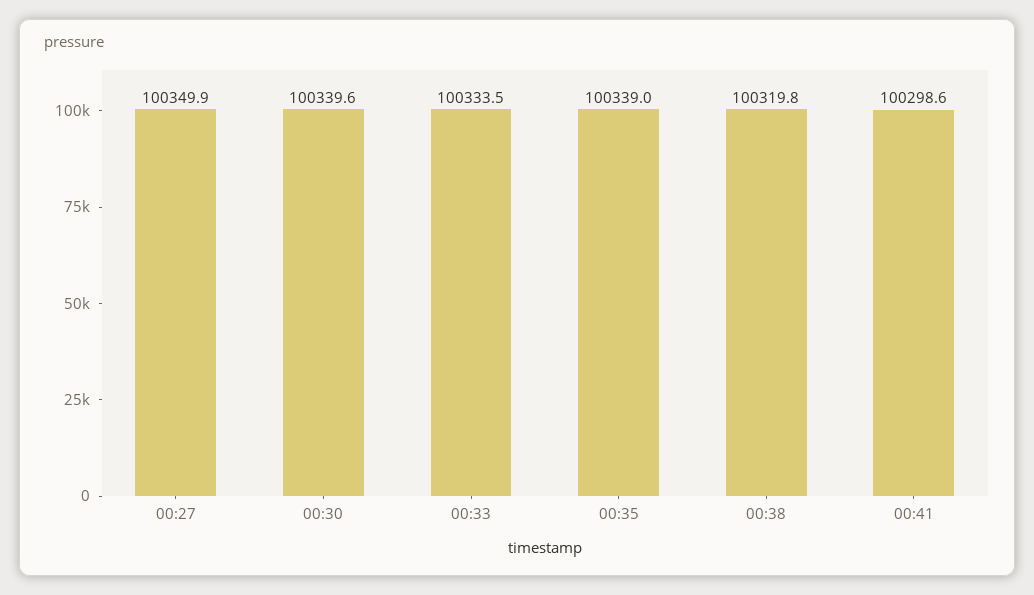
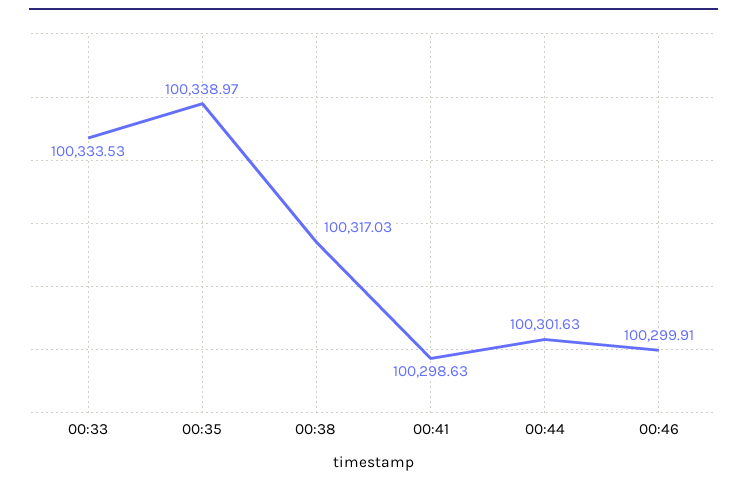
00:27: 100349.9 -> none
00:30: 100339.6 -> none
00:38: 100319.8 -> 100317.03
00:44: none -> 100301.63
00:46: none -> 100299.91

